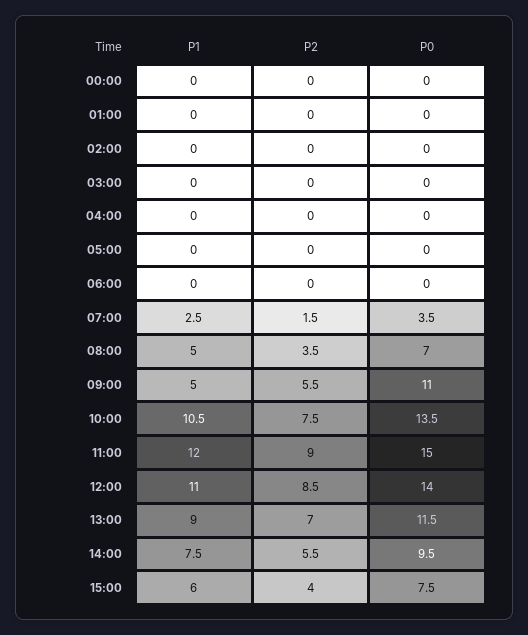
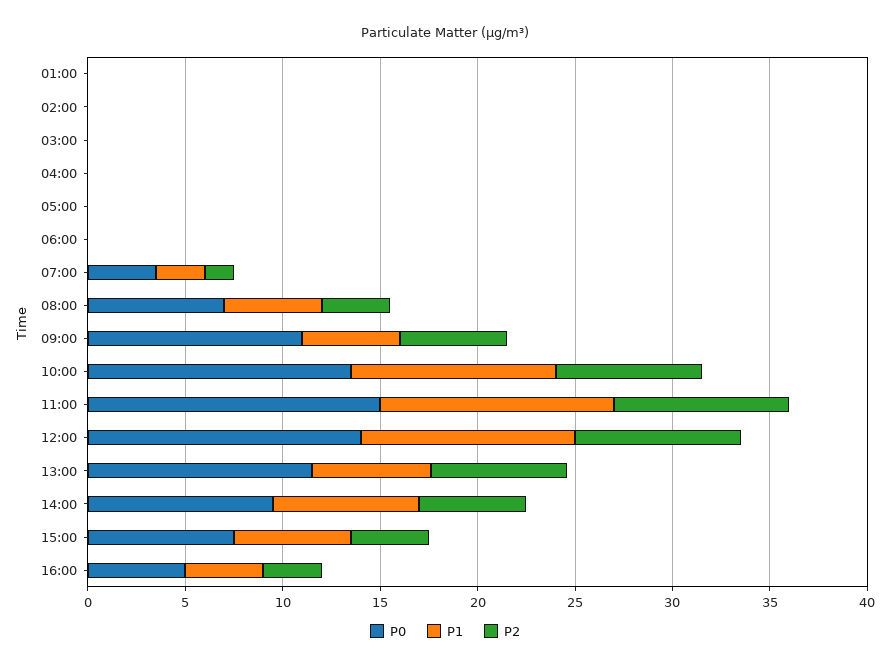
P1, 00:00: 0 -> none
P2, 00:00: 0 -> none
P0, 00:00: 0 -> none
P1, 13:00: 9 -> 6
P0, 16:00: none -> 5
P1, 16:00: none -> 4
P2, 16:00: none -> 3

